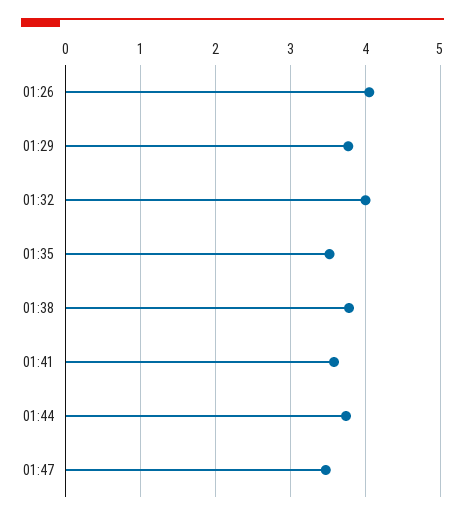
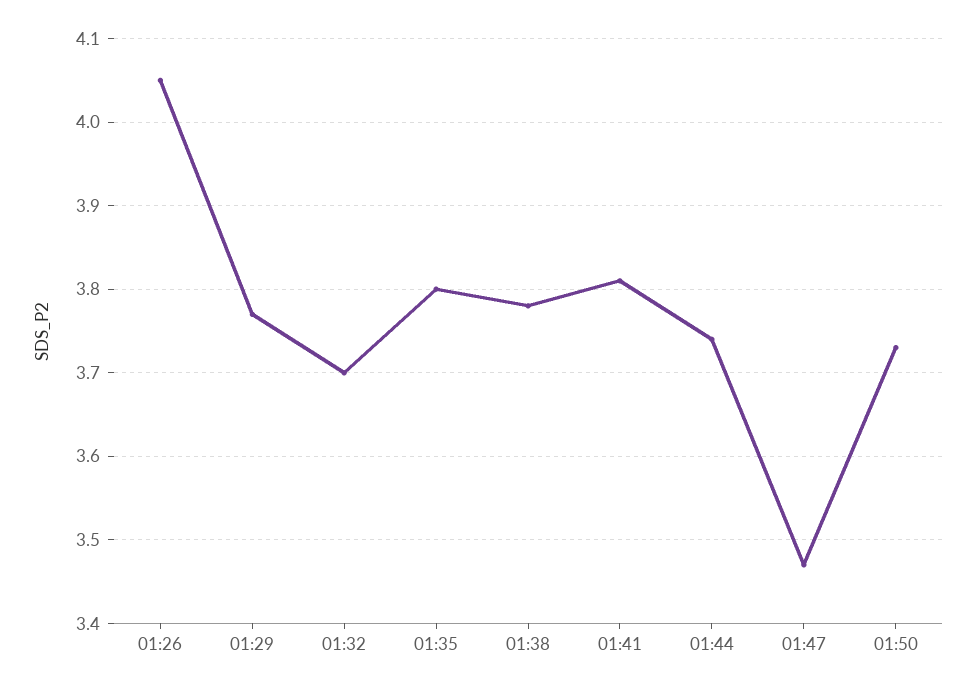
01:32: 4 -> 3.7
01:35: 3.5 -> 3.8
01:41: 3.6 -> 3.81
01:50: none -> 3.73

